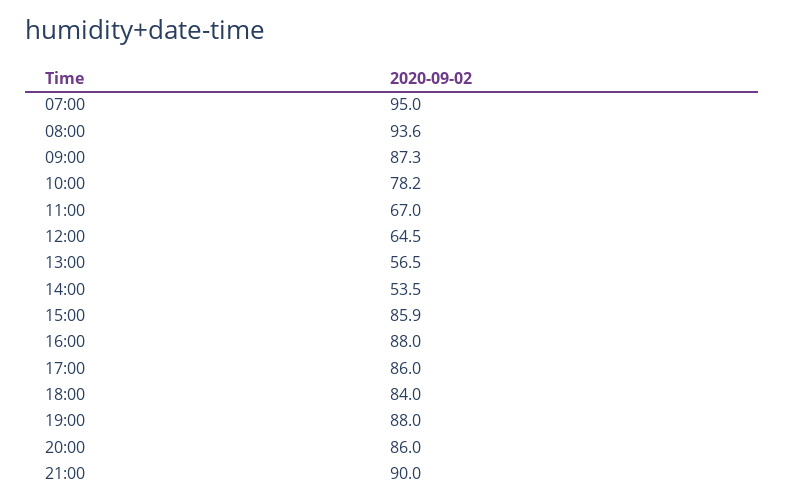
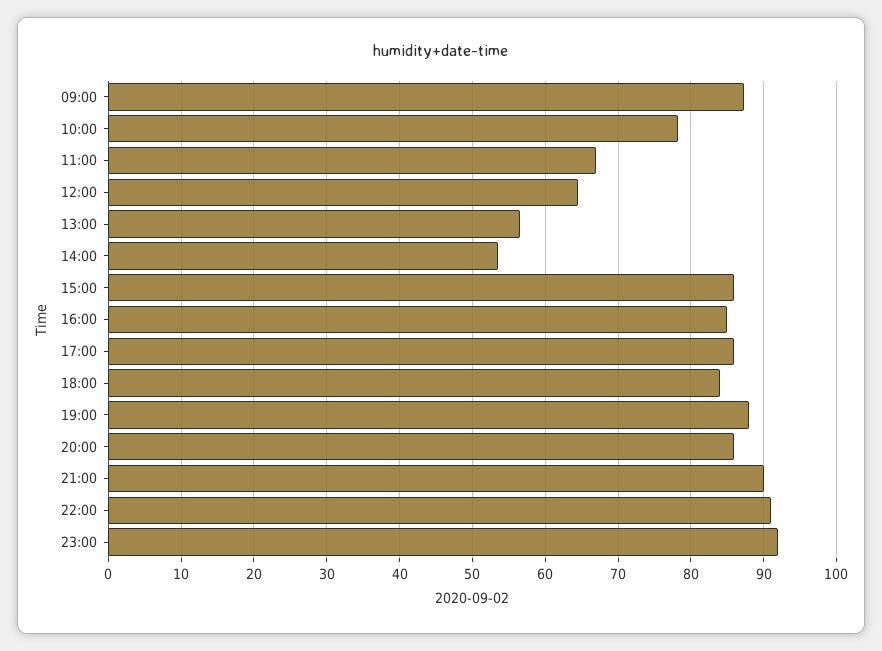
07:00: 95 -> none
08:00: 93.6 -> none
16:00: 88 -> 85
22:00: none -> 91
23:00: none -> 92

